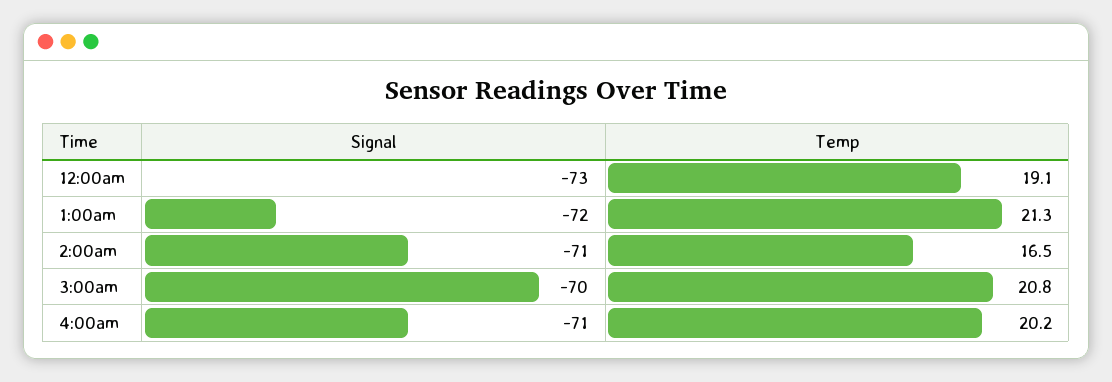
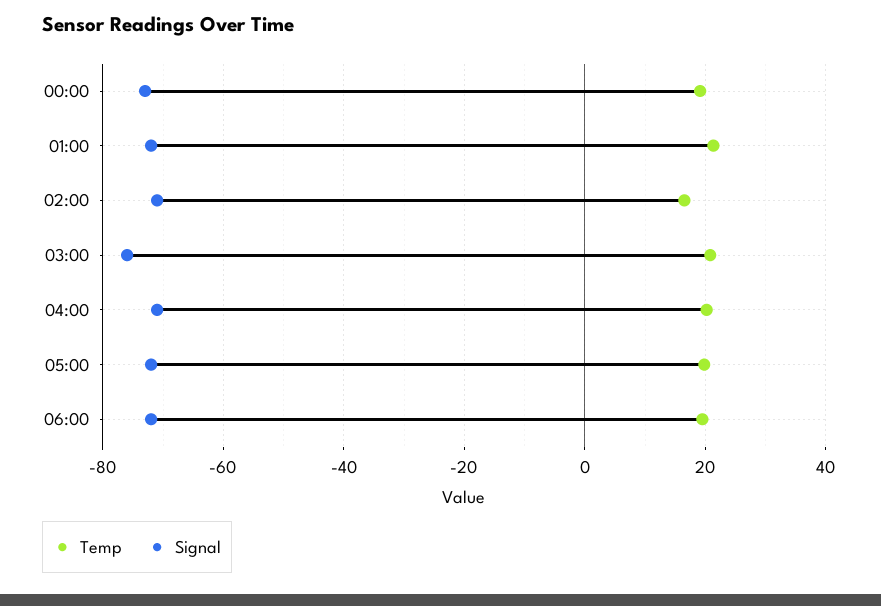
Signal, 3:00am: -70 -> -76
Temp, 05:00: none -> 20
Signal, 05:00: none -> -72
Temp, 06:00: none -> 20
Signal, 06:00: none -> -72

